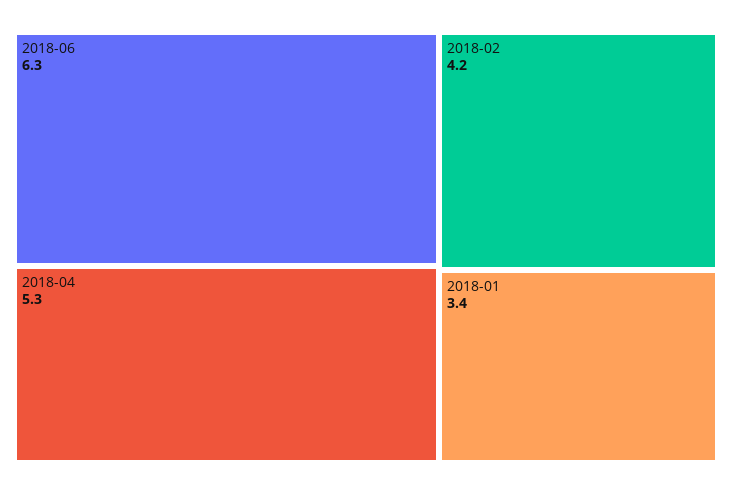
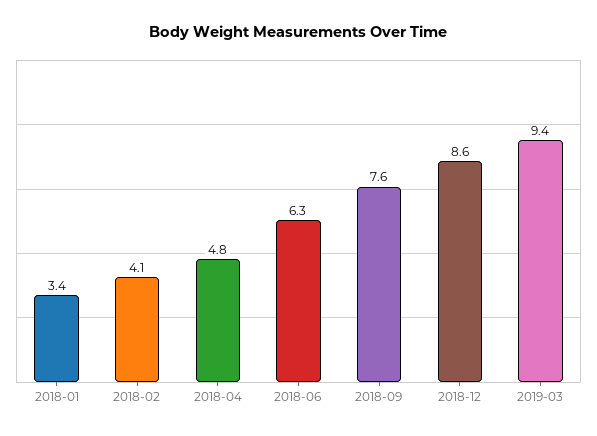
2018-04: 5.3 -> 4.8
2018-02: 4.2 -> 4.1
2018-09: none -> 7.6
2018-12: none -> 8.6
2019-03: none -> 9.4

